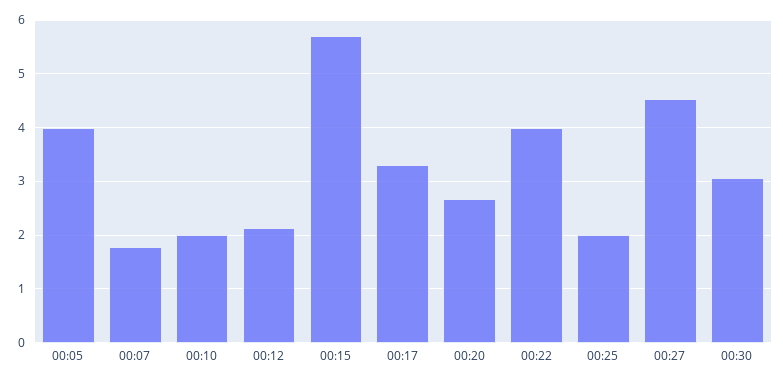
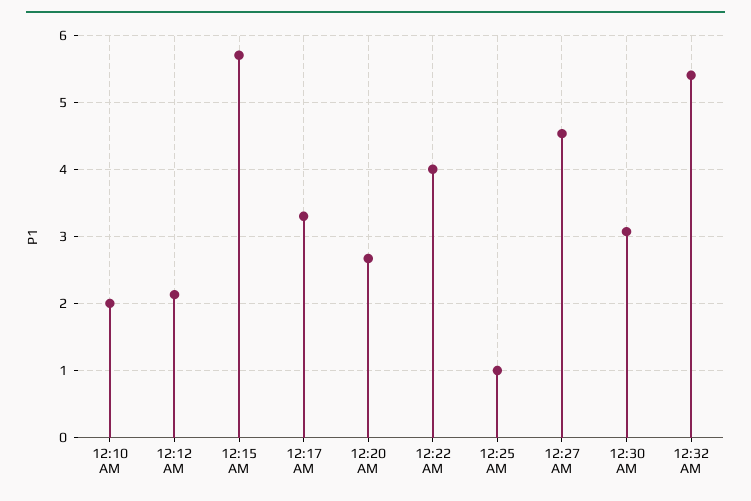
00:05: 4 -> none
00:07: 1.8 -> none
00:25: 2 -> 1
12:32 AM: none -> 5.4

